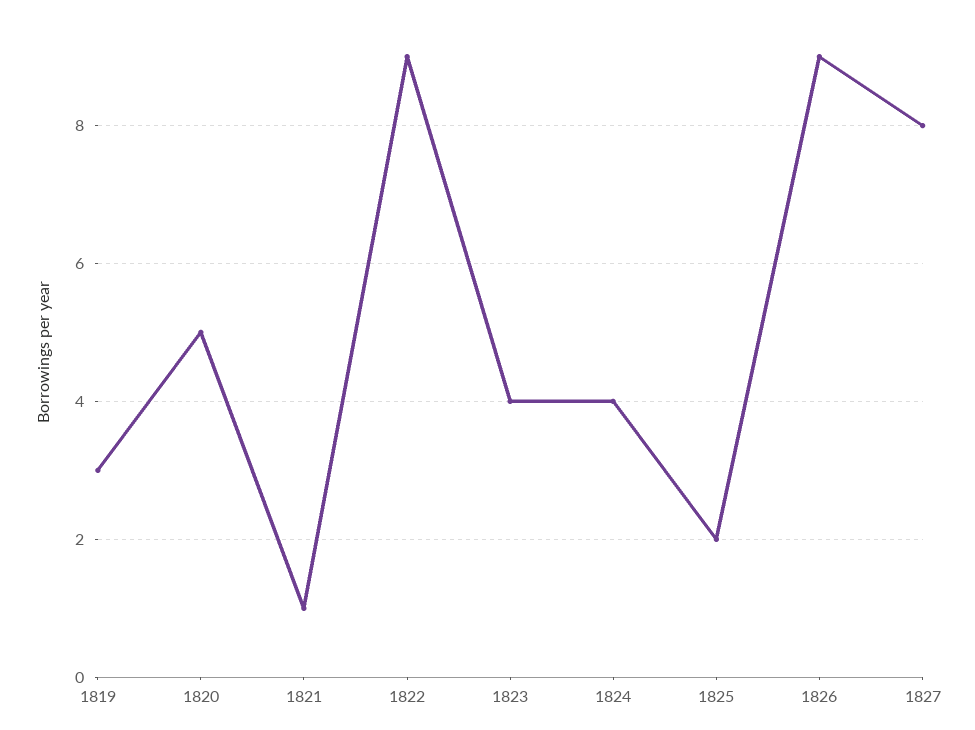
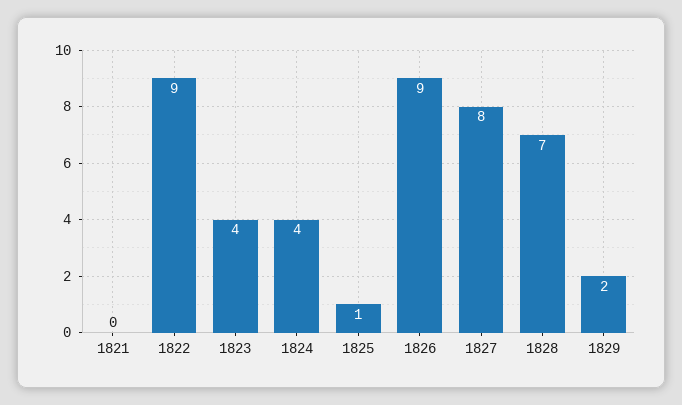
1819: 3 -> none
1820: 5 -> none
1821: 1 -> 0
1825: 2 -> 1
1828: none -> 7
1829: none -> 2

